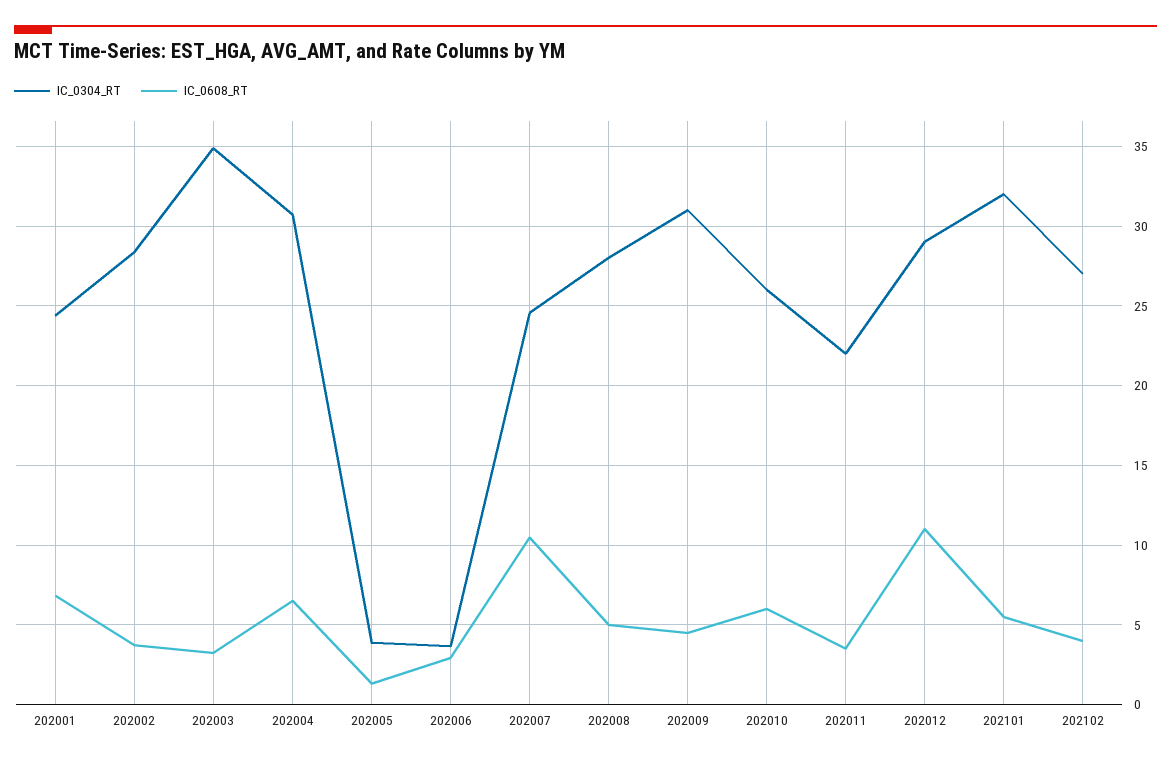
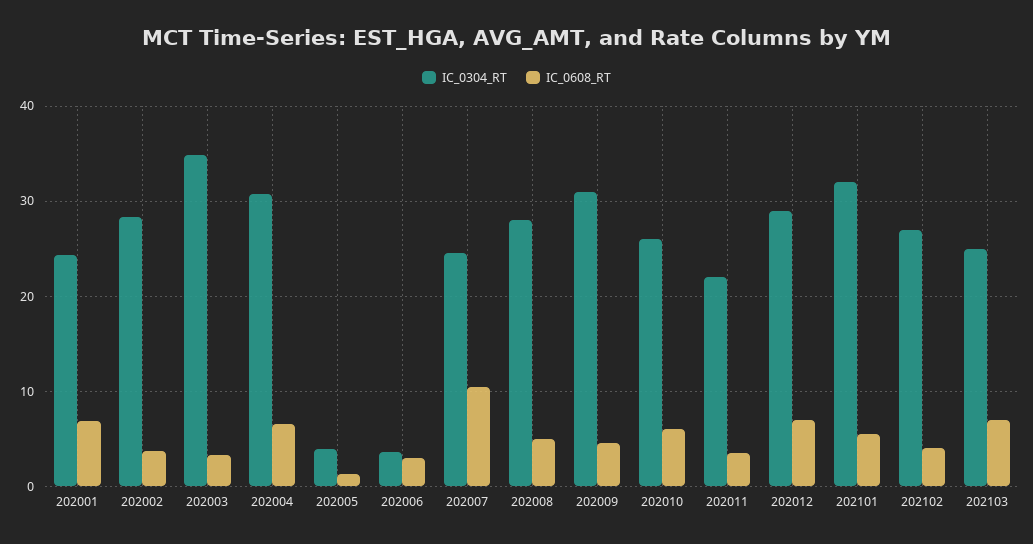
IC_0608_RT, 202012: 11 -> 7
IC_0304_RT, 202103: none -> 25
IC_0608_RT, 202103: none -> 7

